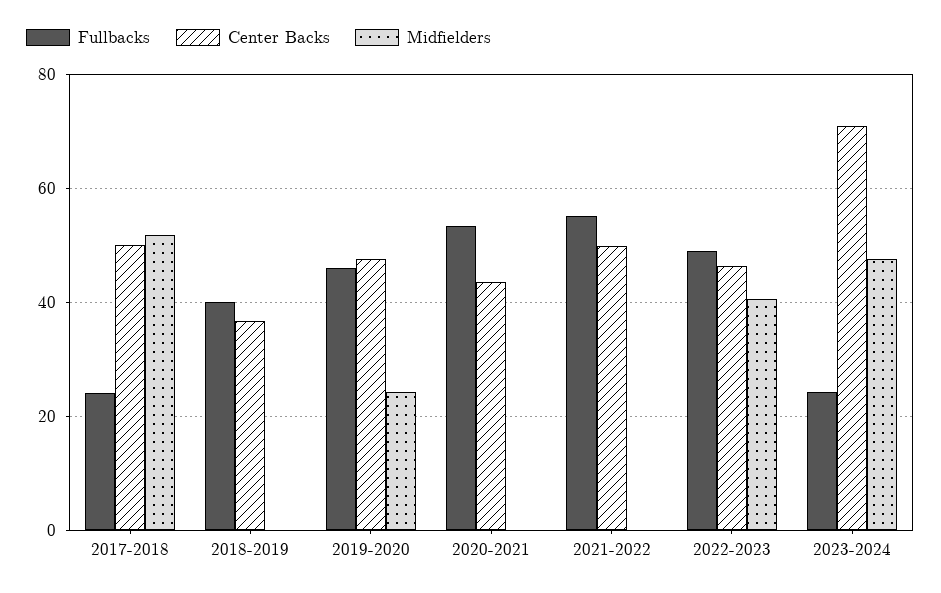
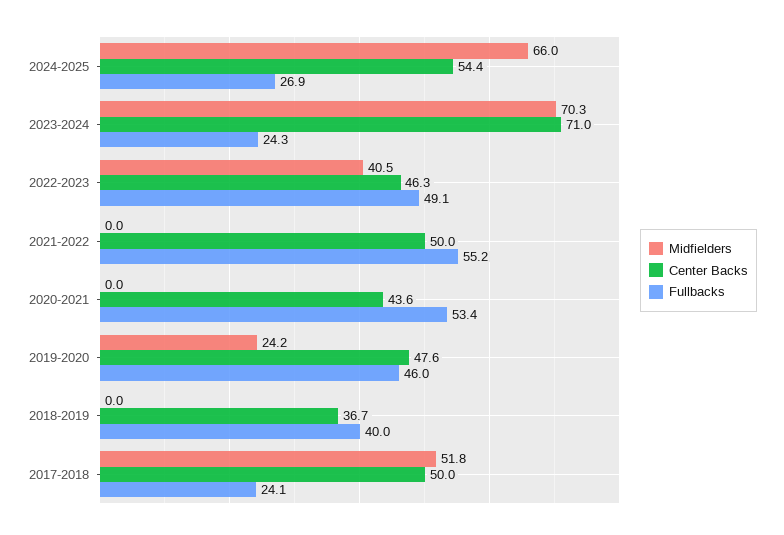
Midfielders, 2023-2024: 48 -> 70.3
Midfielders, 2024-2025: none -> 66
Center Backs, 2024-2025: none -> 54.4
Fullbacks, 2024-2025: none -> 26.9

